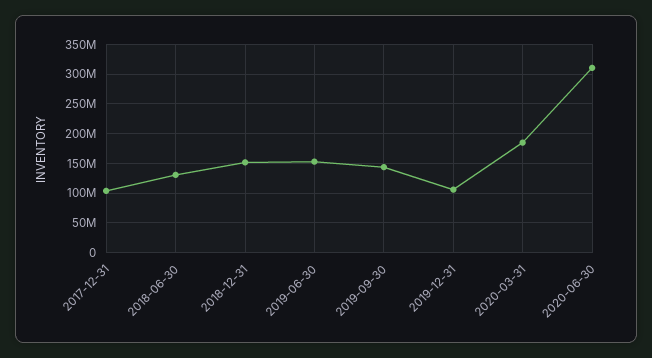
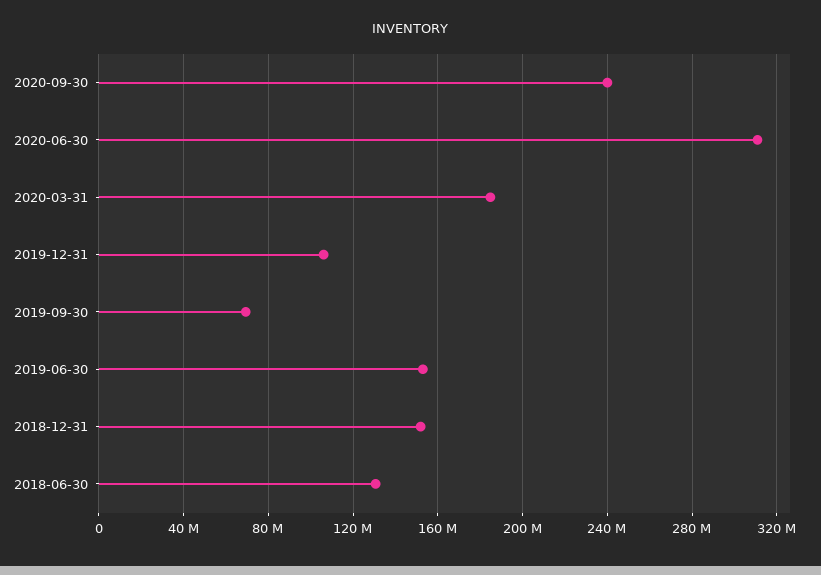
2017-12-31: 100000000 -> none
2019-09-30: 150000000 -> 70000000
2020-09-30: none -> 240000000

